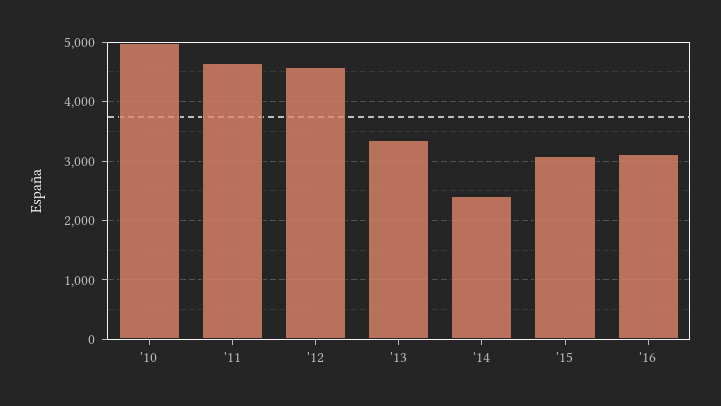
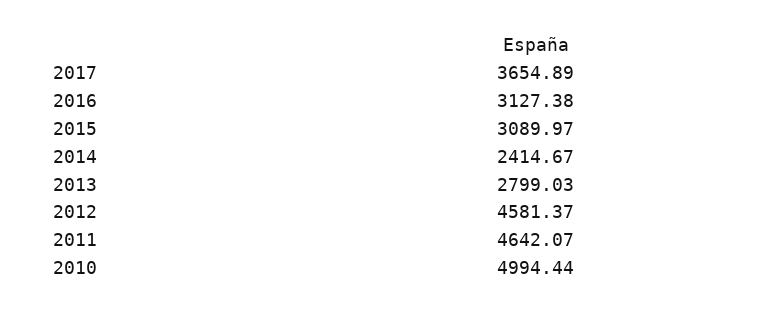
'13: 3400 -> 2799.03
2017: none -> 3654.89

